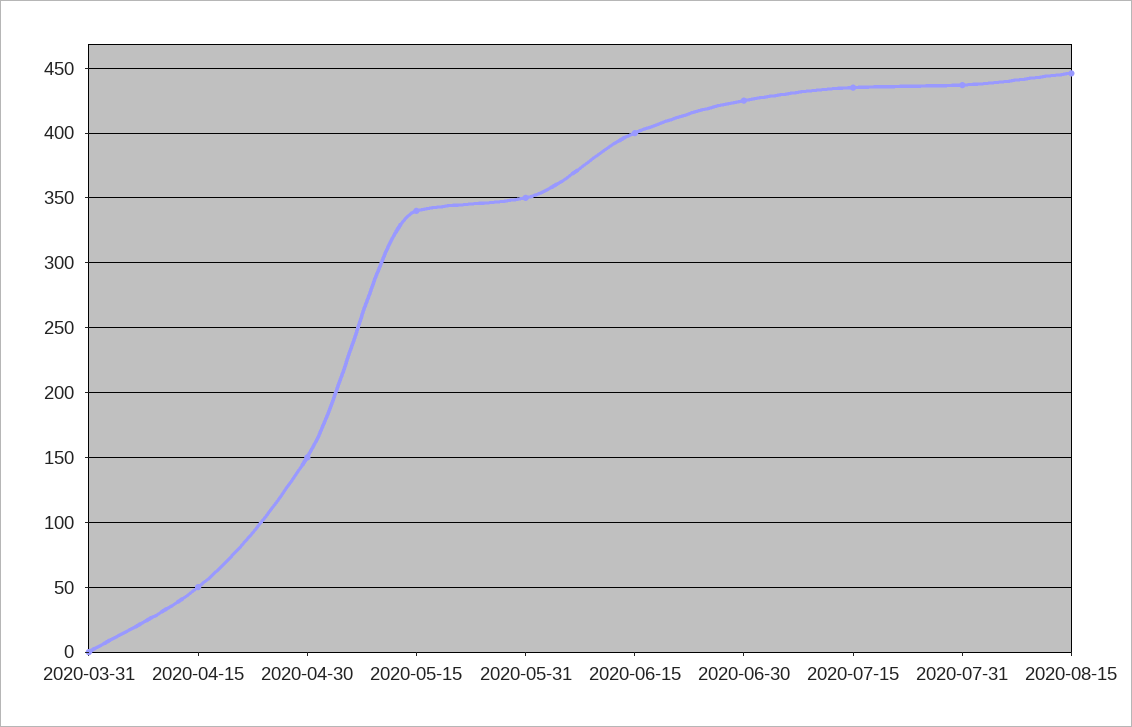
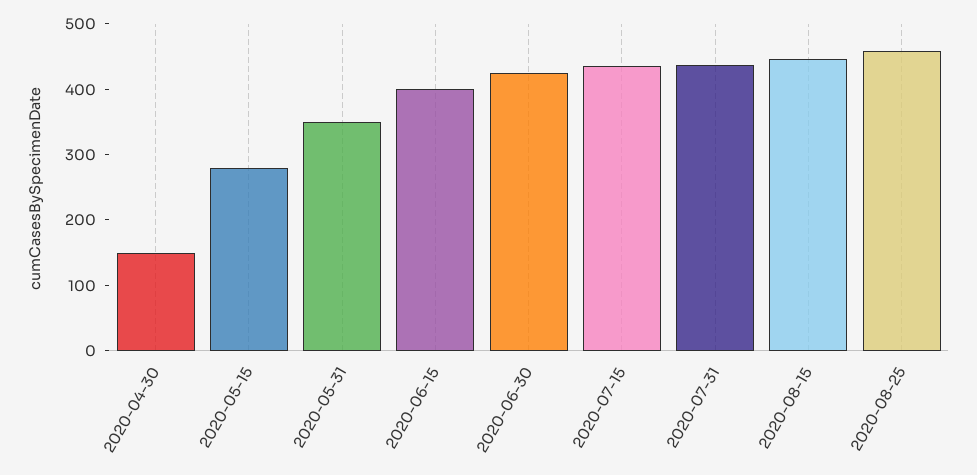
2020-03-31: 0 -> none
2020-04-15: 50 -> none
2020-05-15: 340 -> 280
2020-08-25: none -> 460

